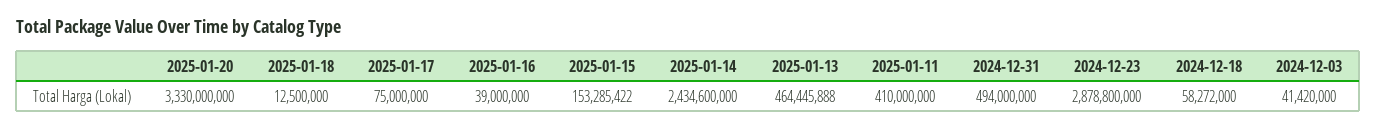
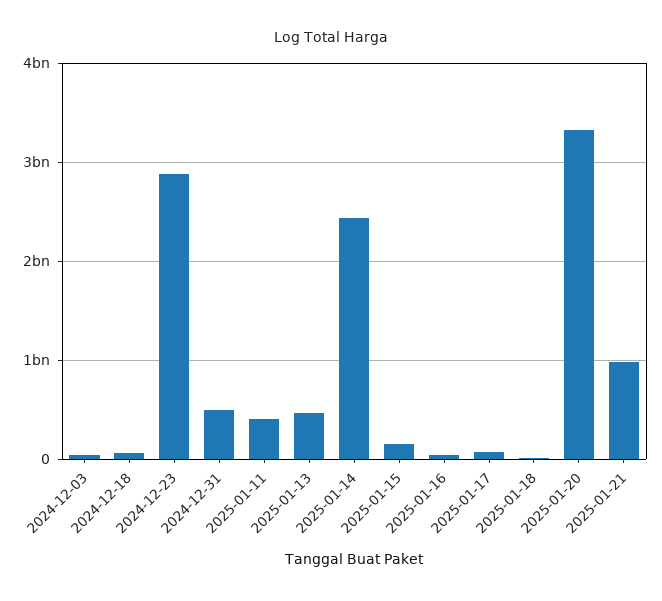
2025-01-21: none -> 1000000000

